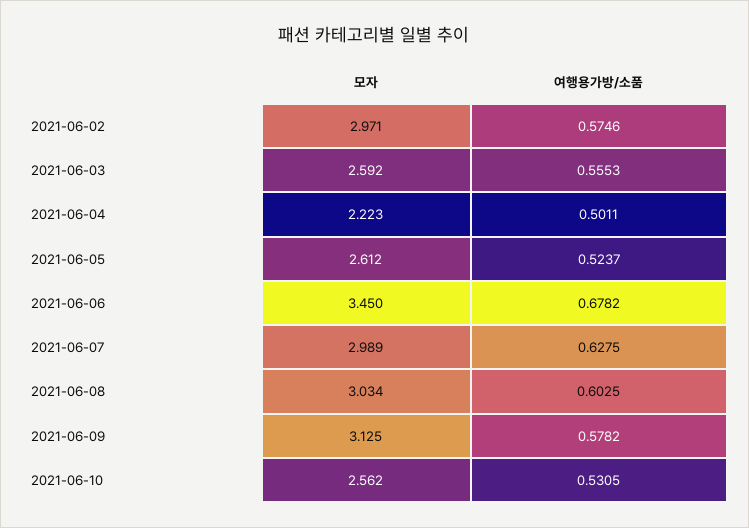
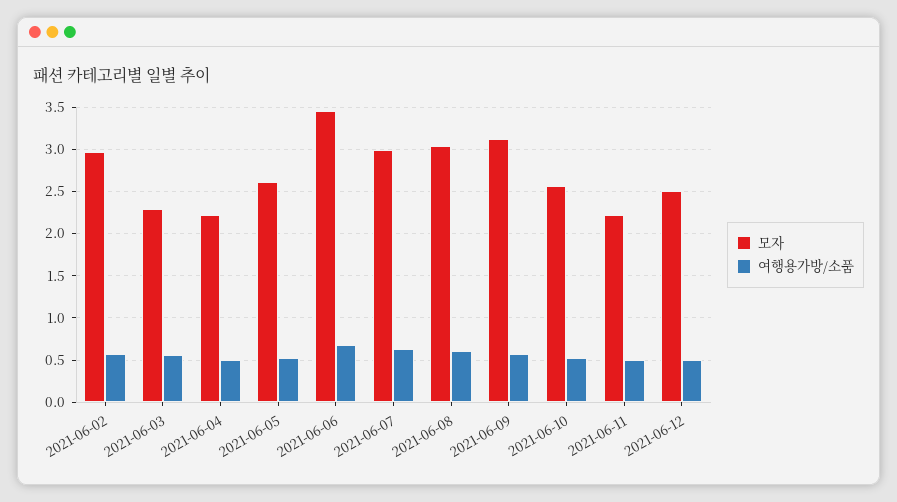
모자, 2021-06-03: 2.592 -> 2.3
모자, 2021-06-11: none -> 2.2
여행용가방/소품, 2021-06-11: none -> 0.5
모자, 2021-06-12: none -> 2.5
여행용가방/소품, 2021-06-12: none -> 0.5

